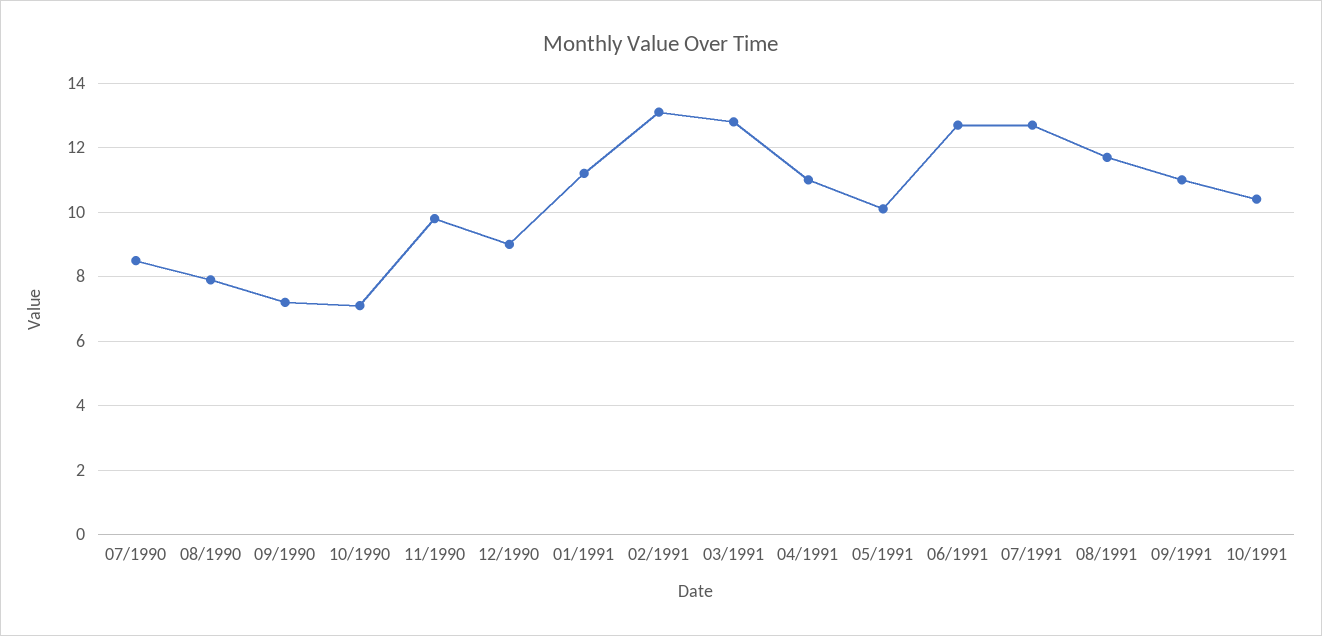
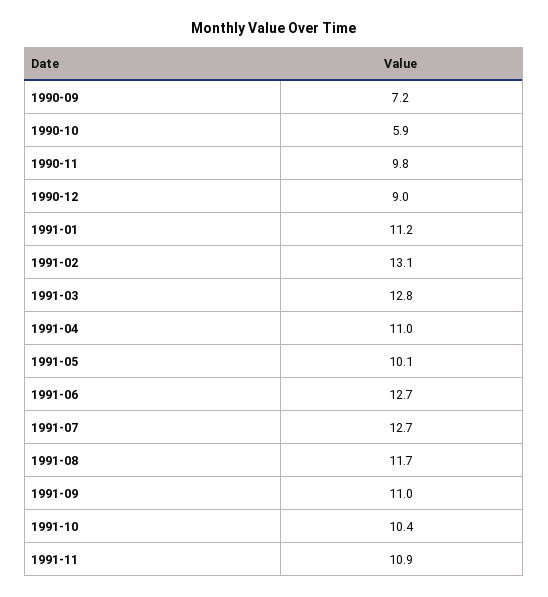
07/1990: 8.5 -> none
08/1990: 8 -> none
10/1990: 7 -> 5.9
1991-11: none -> 10.9

